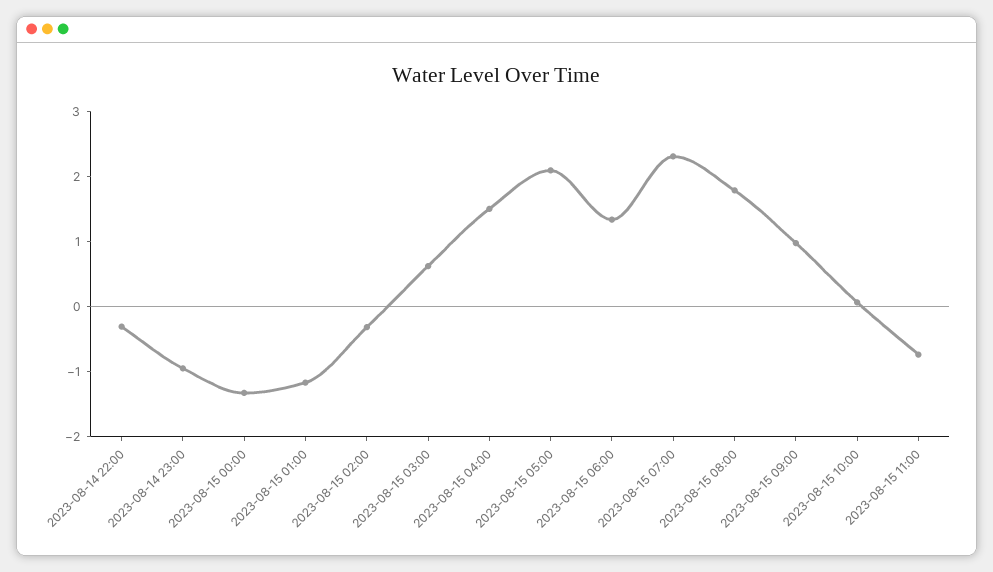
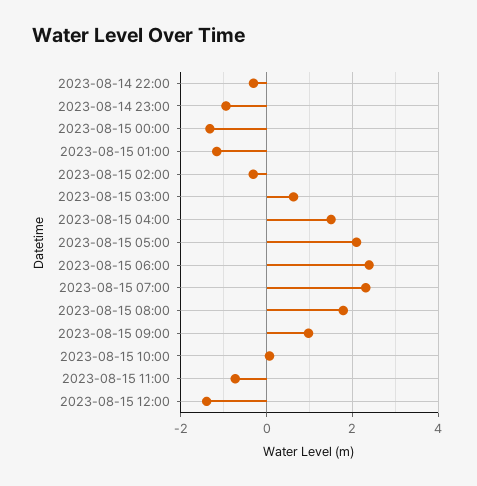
2023-08-15 06:00: 1.4 -> 2.4
2023-08-15 12:00: none -> -1.4

